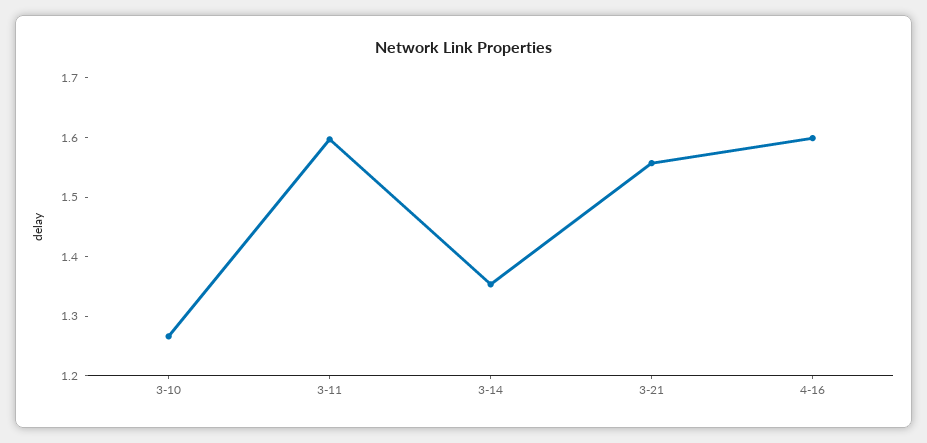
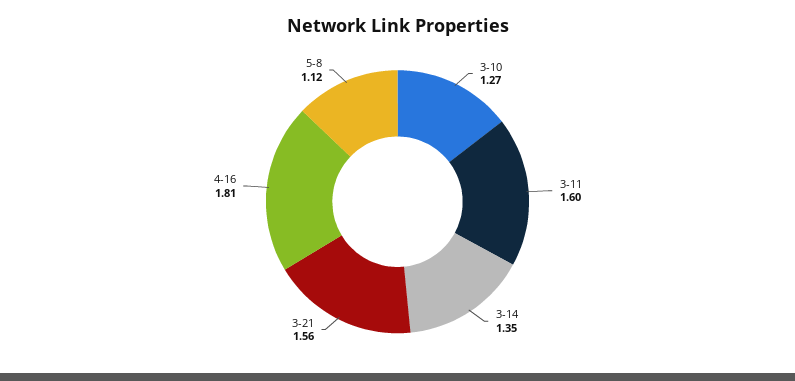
4-16: 1.6 -> 1.81
5-8: none -> 1.12

